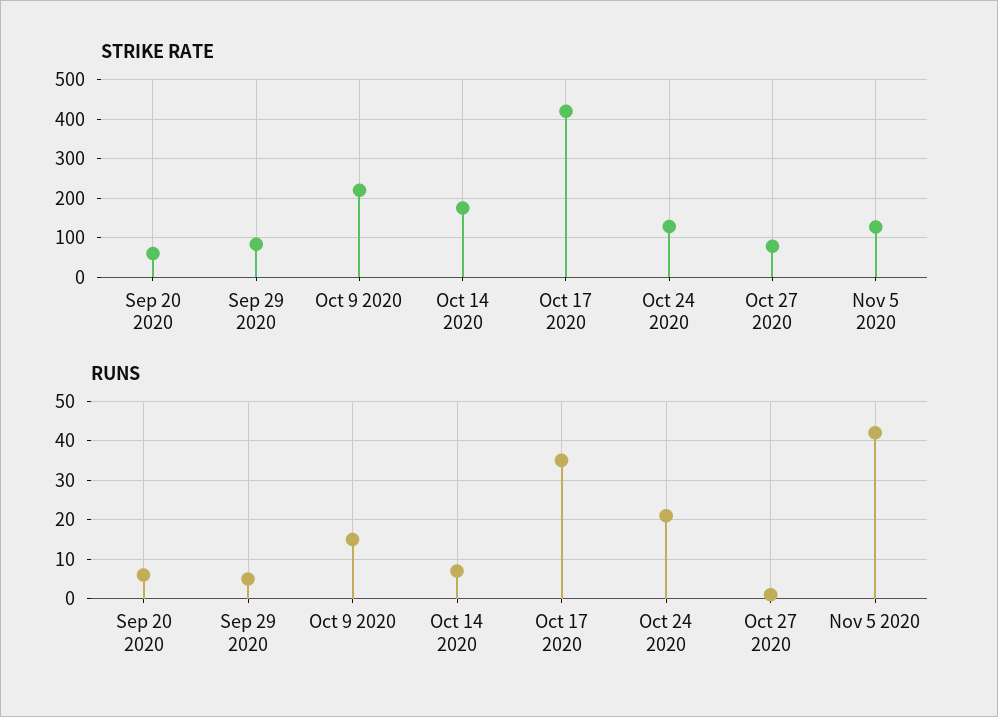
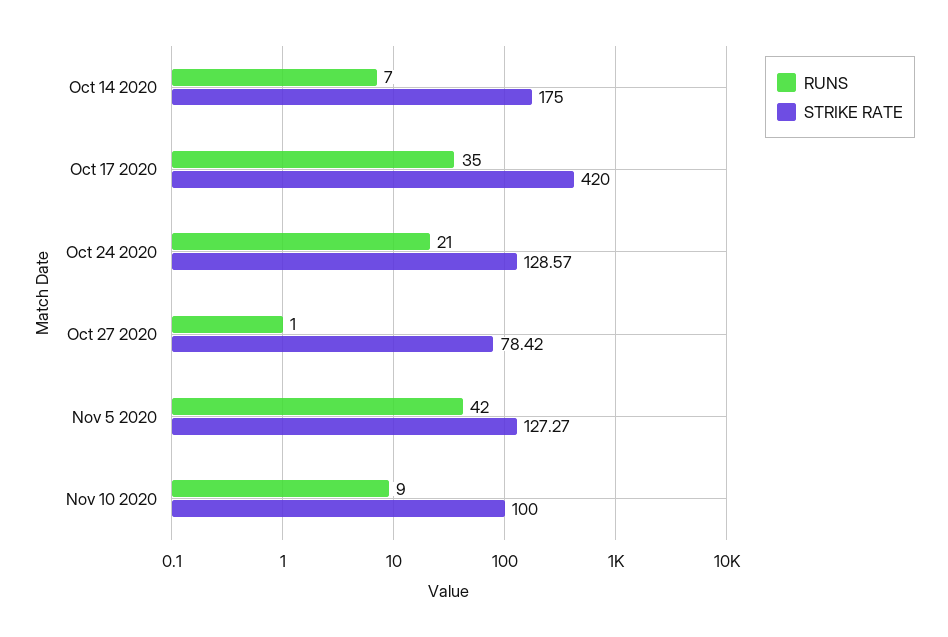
STRIKE RATE, Sep 20 2020: 60 -> none
STRIKE RATE, Sep 29 2020: 80 -> none
STRIKE RATE, Oct 9 2020: 220 -> none
RUNS, Sep 20 2020: 5 -> none
RUNS, Sep 29 2020: 5 -> none
RUNS, Oct 9 2020: 15 -> none
RUNS, Nov 10 2020: none -> 9
STRIKE RATE, Nov 10 2020: none -> 100

